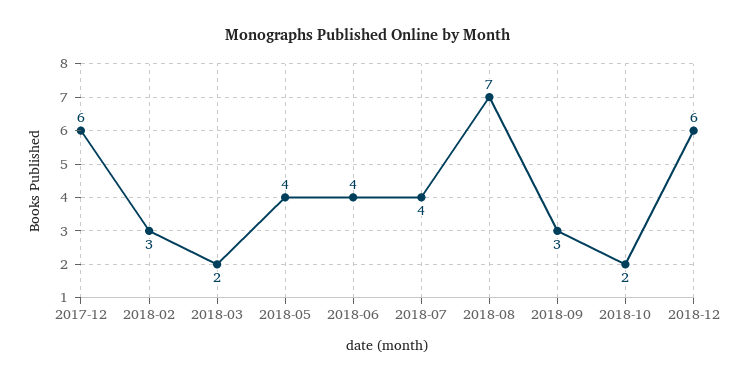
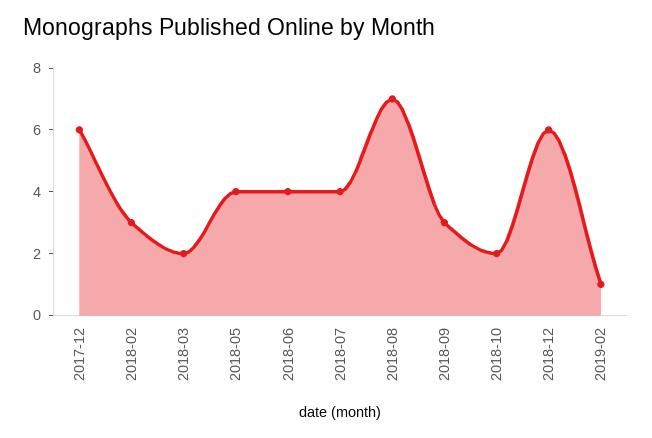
2019-02: none -> 1

